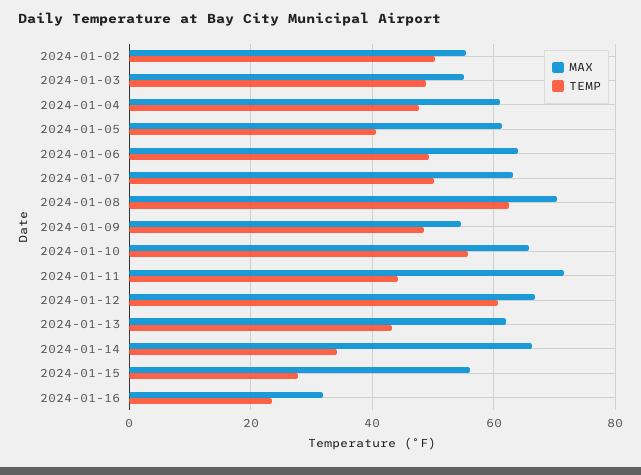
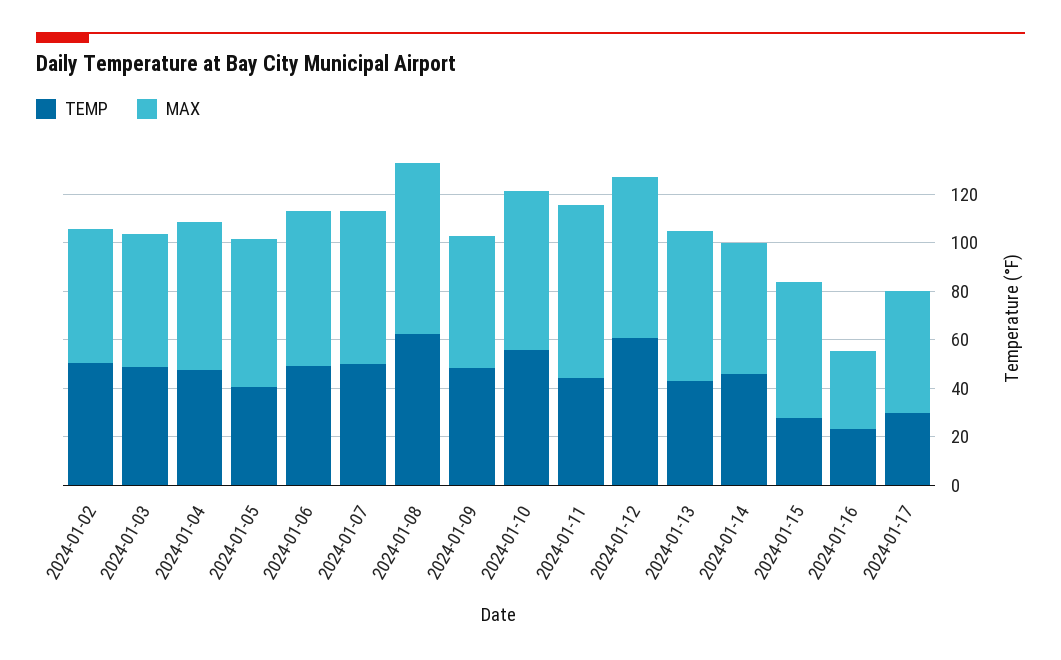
MAX, 2024-01-14: 66 -> 55
TEMP, 2024-01-14: 34 -> 45
TEMP, 2024-01-17: none -> 30
MAX, 2024-01-17: none -> 50

